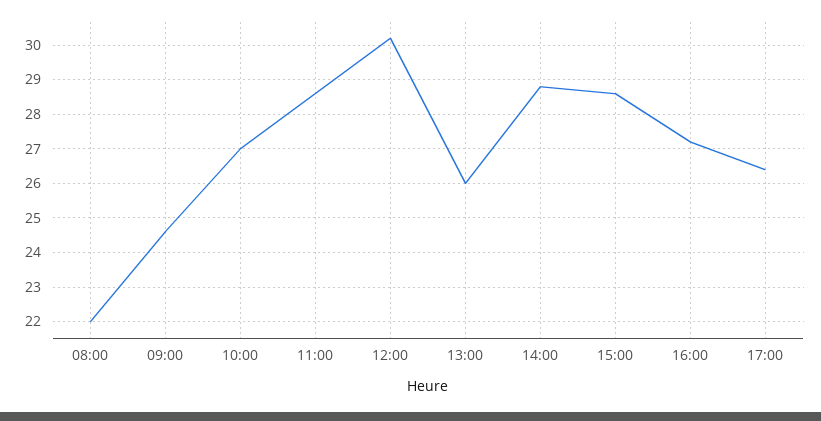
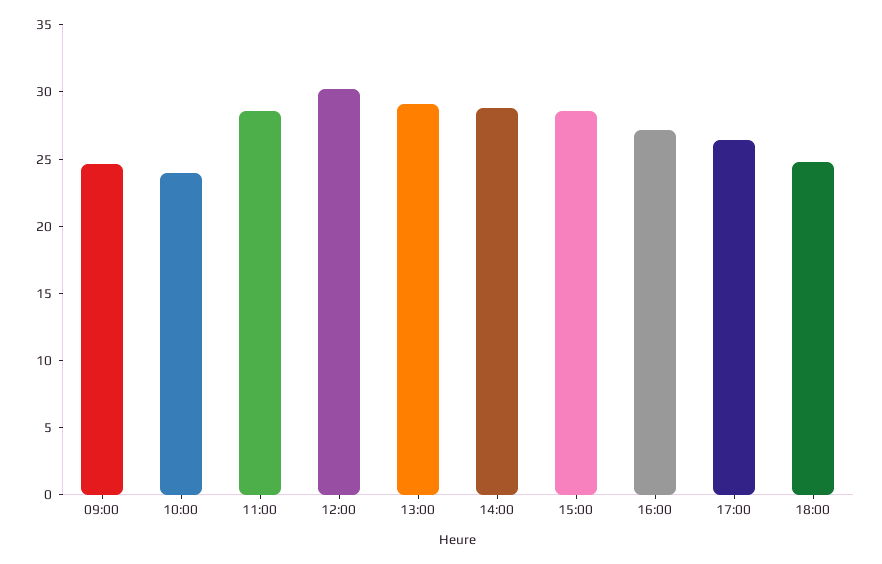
08:00: 22 -> none
10:00: 27 -> 24
13:00: 26 -> 29
18:00: none -> 25

